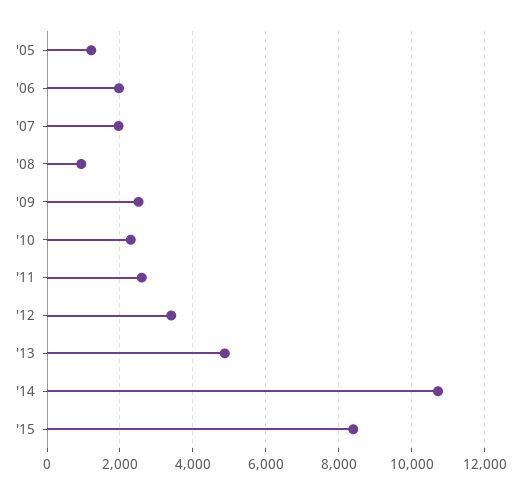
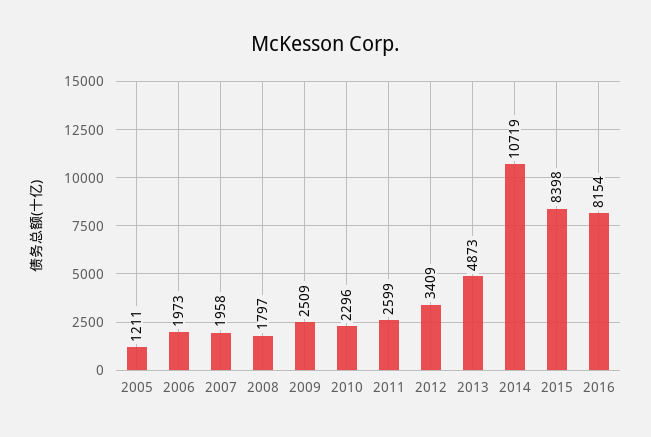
'08: 1000 -> 1797
2016: none -> 8154

